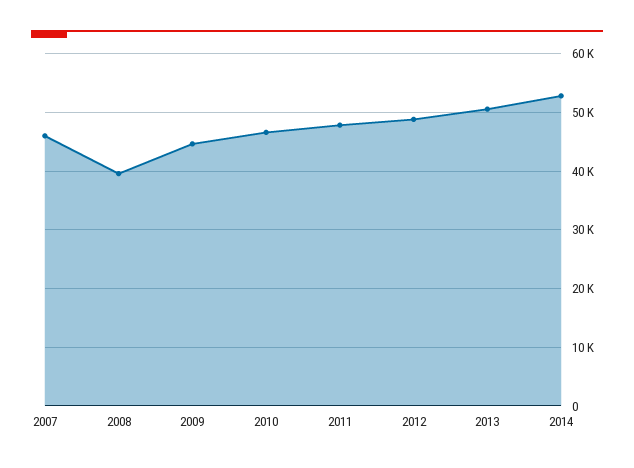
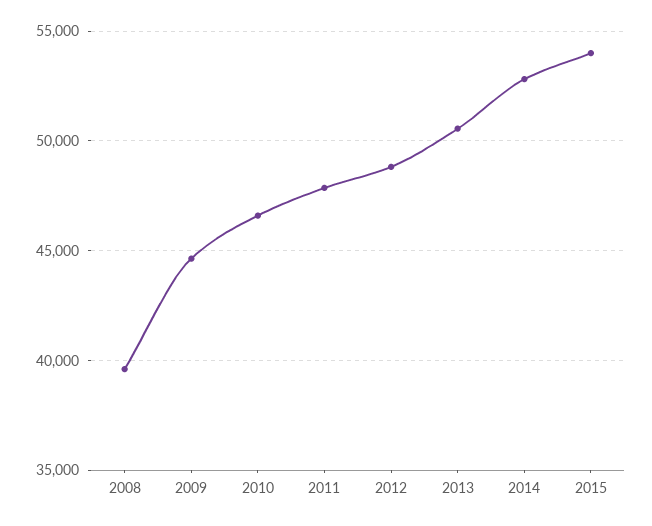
2007: 46000 -> none
2015: none -> 54000

